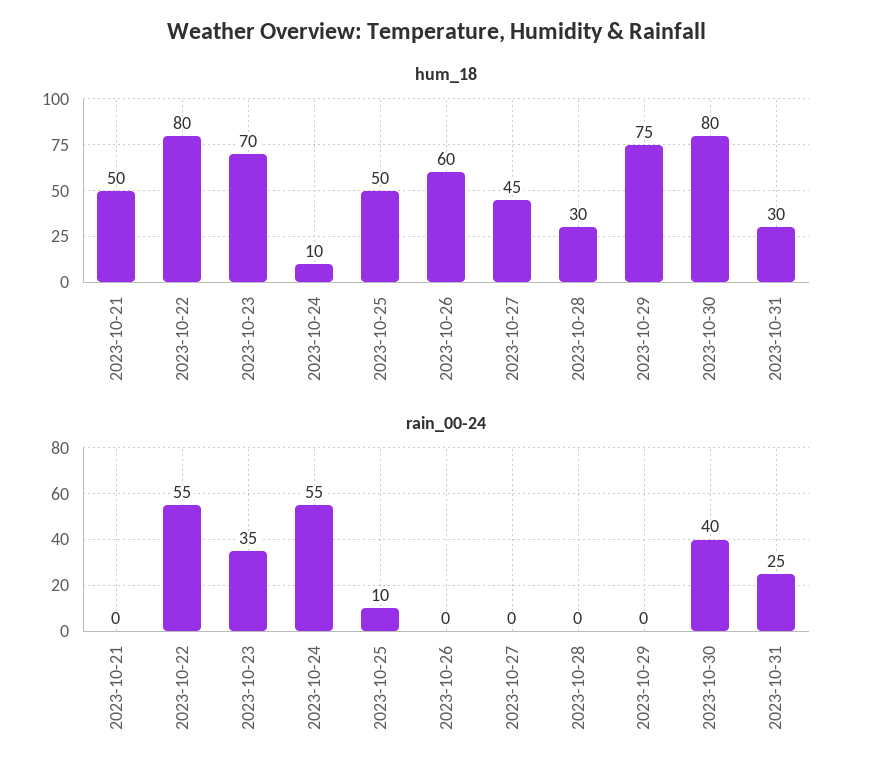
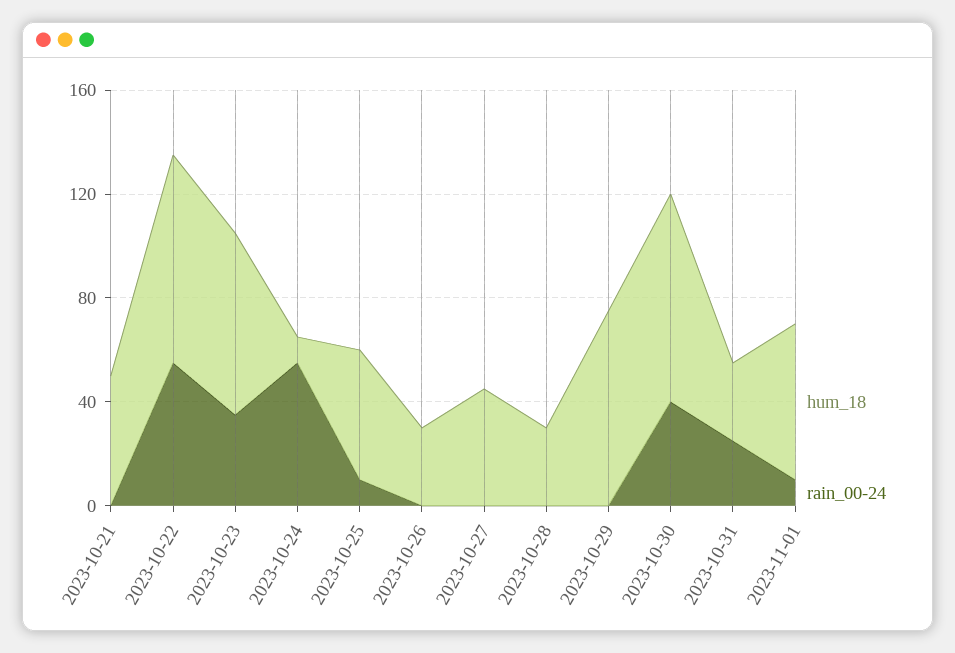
hum_18, 2023-10-26: 60 -> 30
hum_18, 2023-11-01: none -> 60
rain_00-24, 2023-11-01: none -> 10

